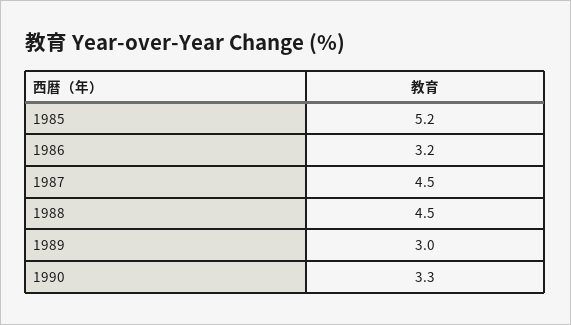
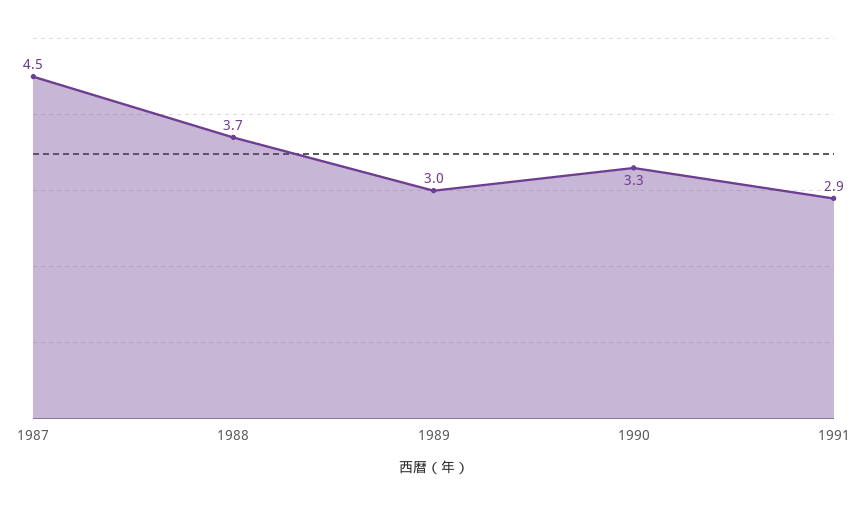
1985: 5.2 -> none
1986: 3.2 -> none
1988: 4.5 -> 3.7
1991: none -> 2.9

